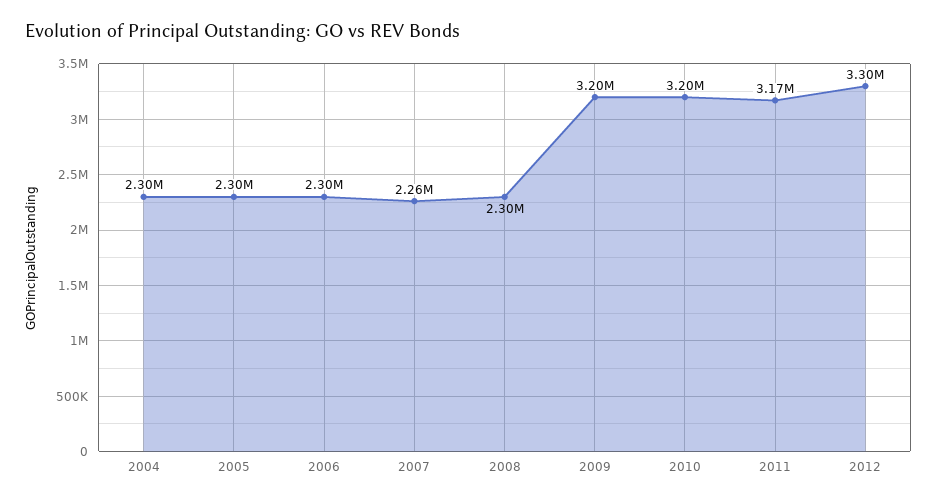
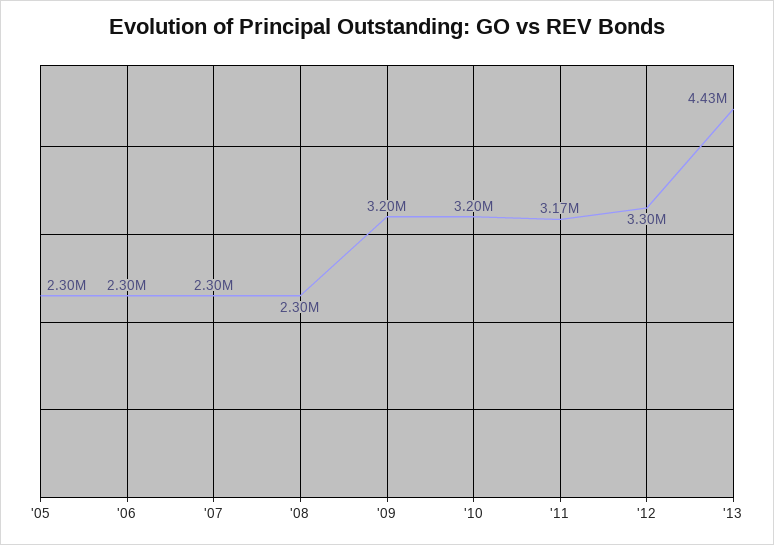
2004: 2300000 -> none
2007: 2260000 -> 2300000
'13: none -> 4430000

